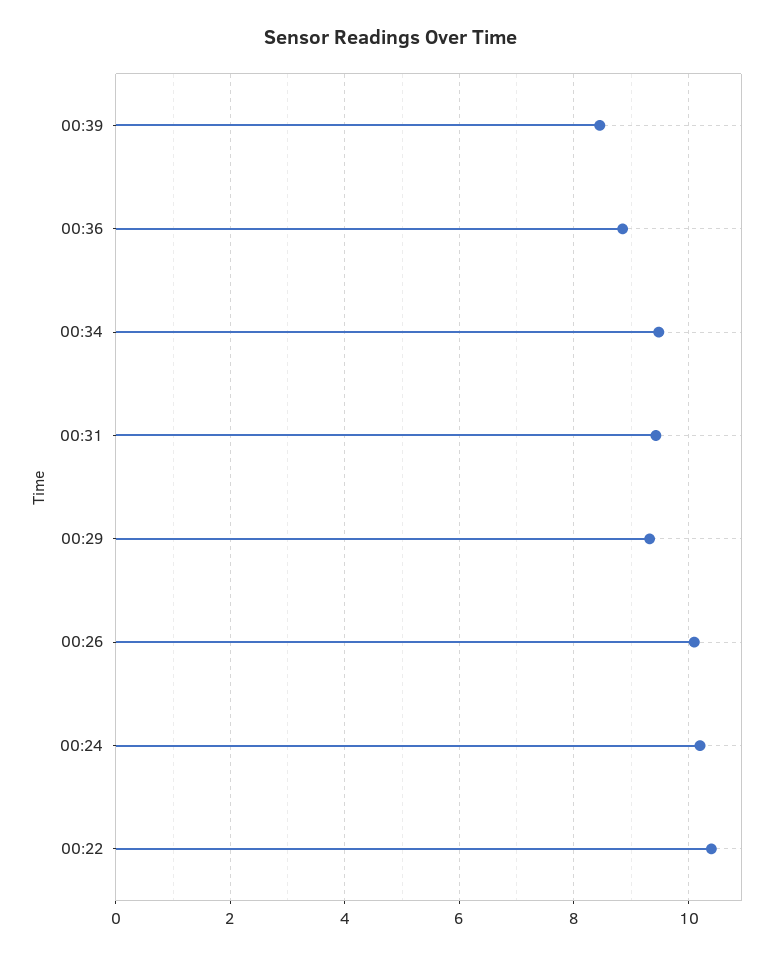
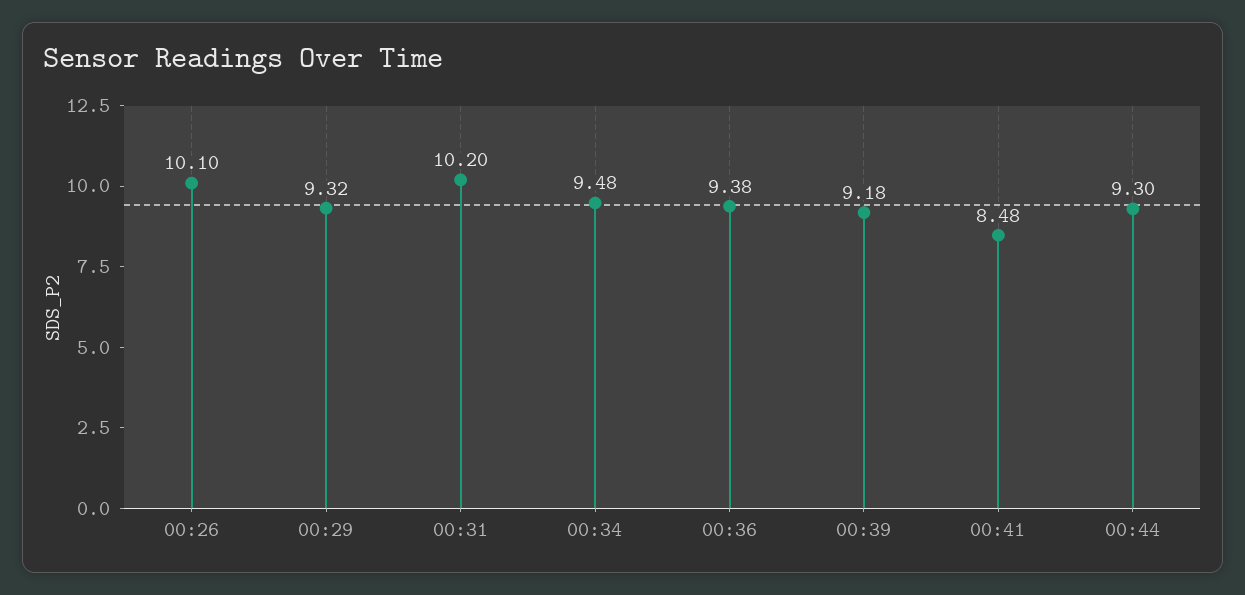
00:39: 8.4 -> 9.18
00:36: 8.8 -> 9.38
00:31: 9.4 -> 10.2
00:24: 10.2 -> none
00:22: 10.4 -> none
00:41: none -> 8.48
00:44: none -> 9.3

